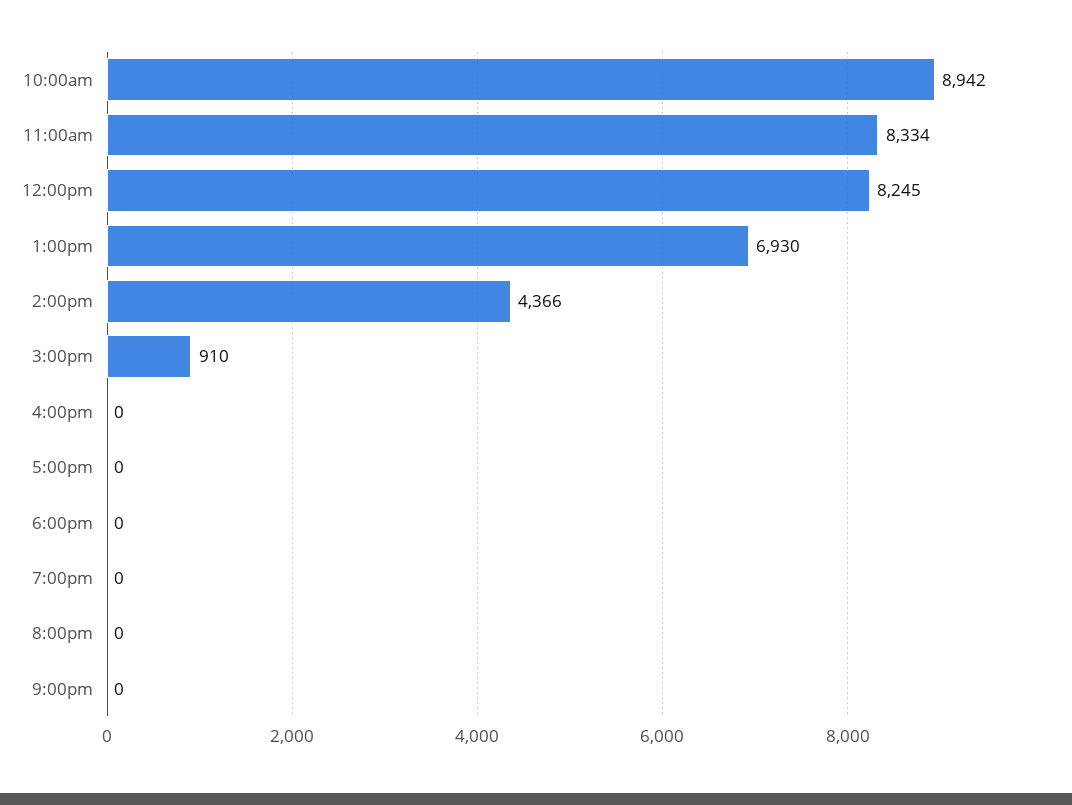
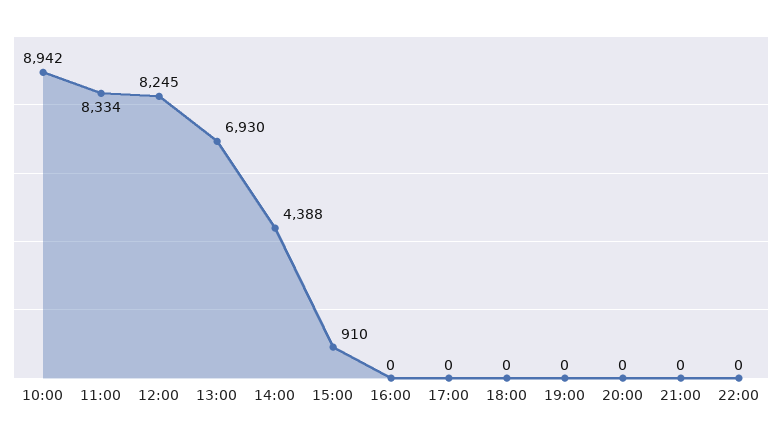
2:00pm: 4366 -> 4388
22:00: none -> 0

